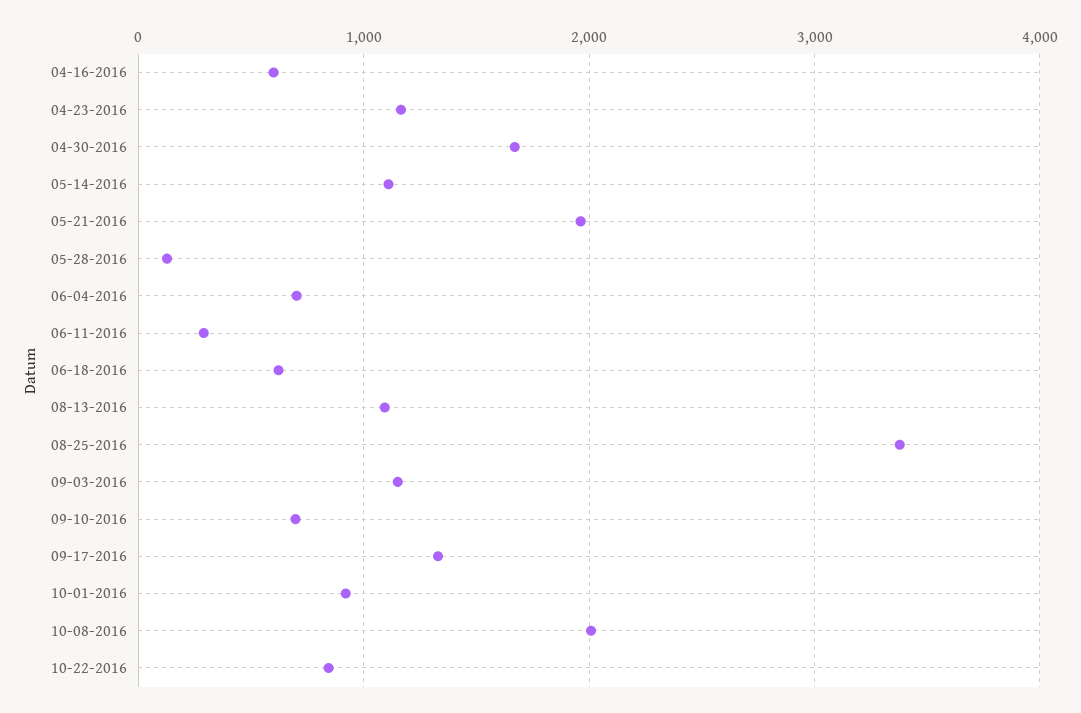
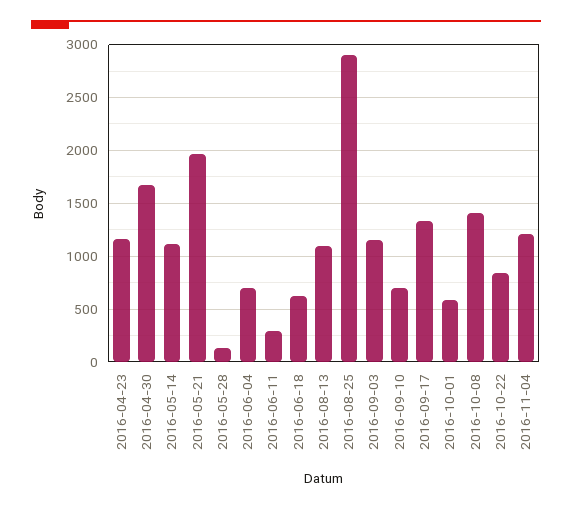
04-16-2016: 600 -> none
08-25-2016: 3400 -> 2900
10-01-2016: 900 -> 600
10-08-2016: 2000 -> 1400
2016-11-04: none -> 1200

